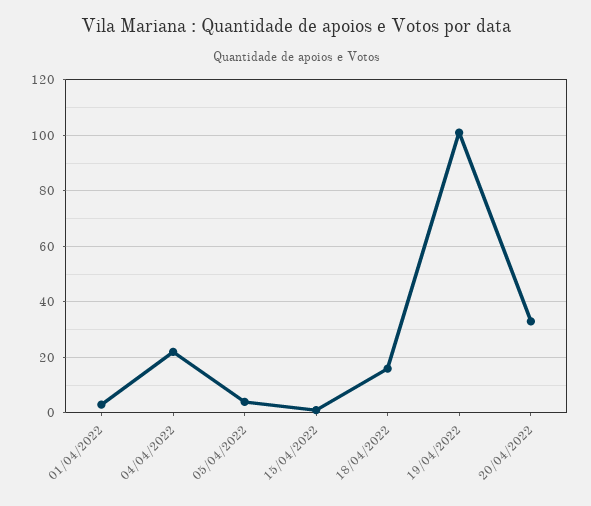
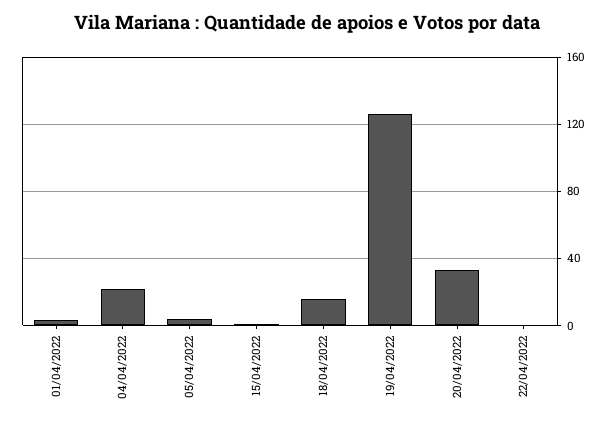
19/04/2022: 100 -> 125
22/04/2022: none -> 0

